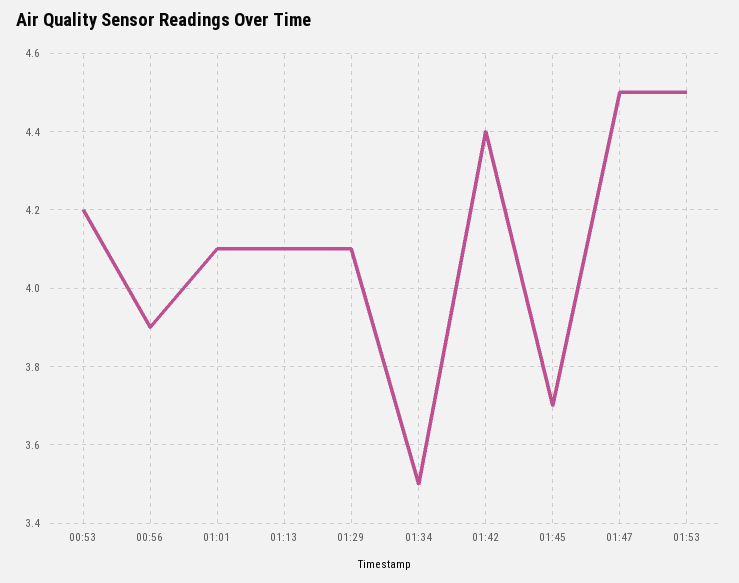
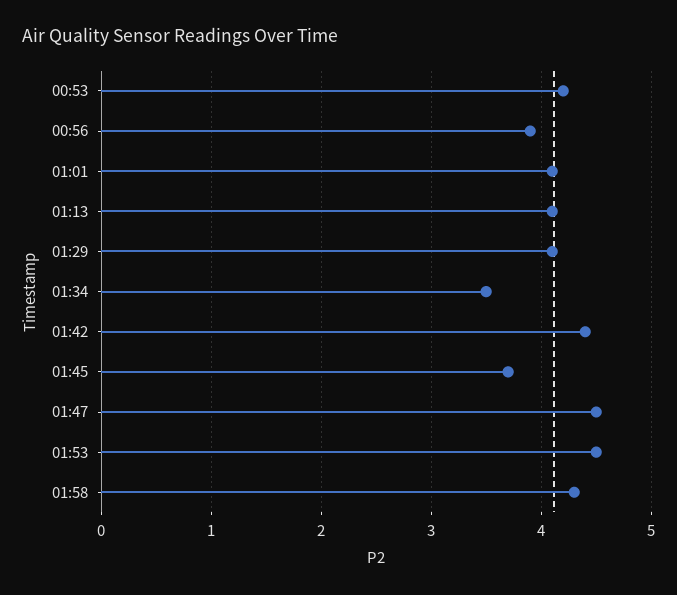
01:58: none -> 4.3

